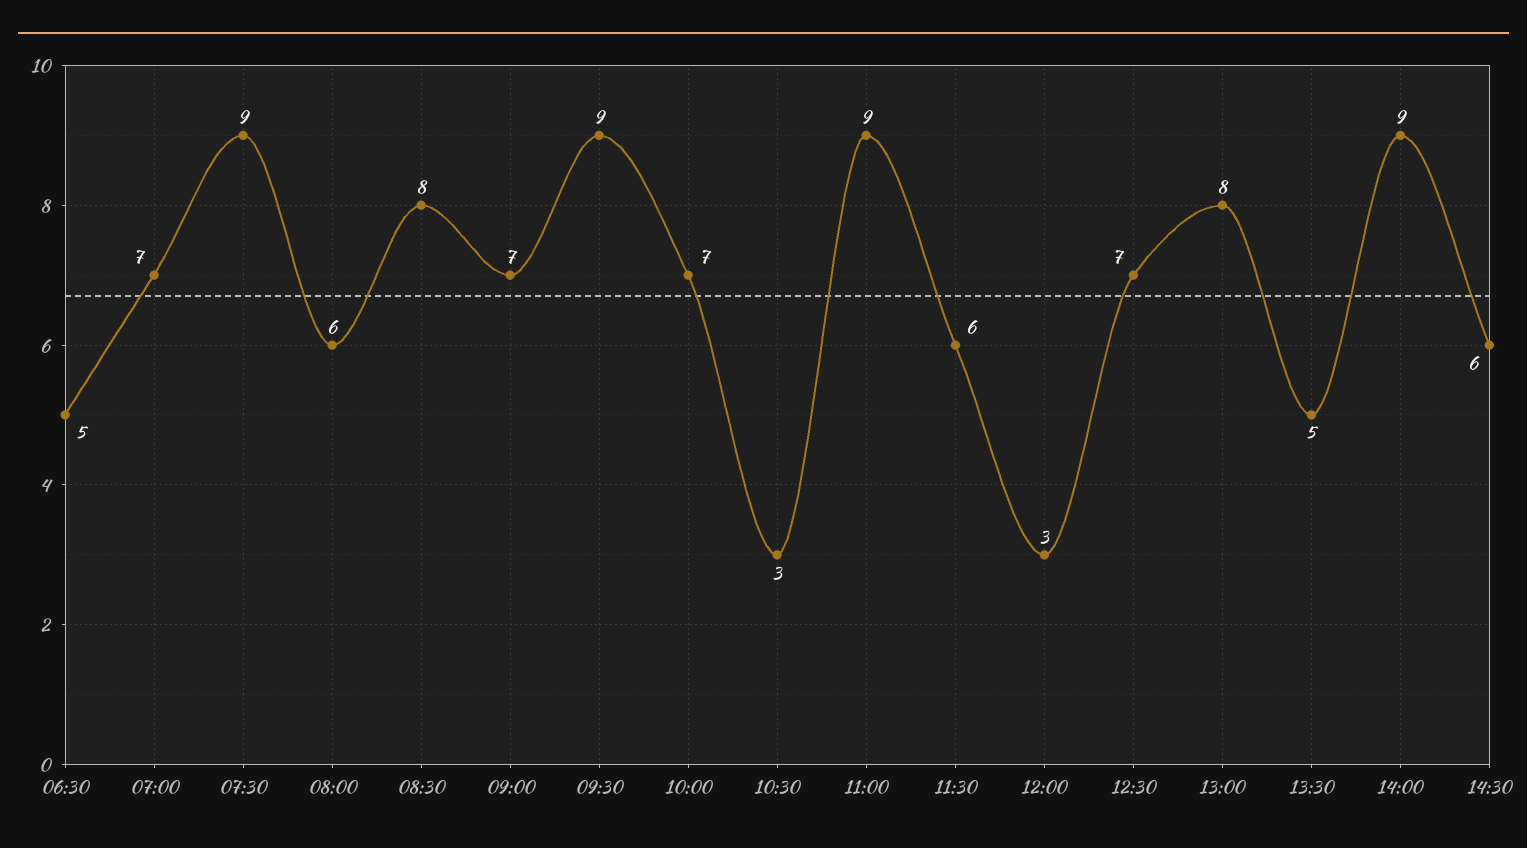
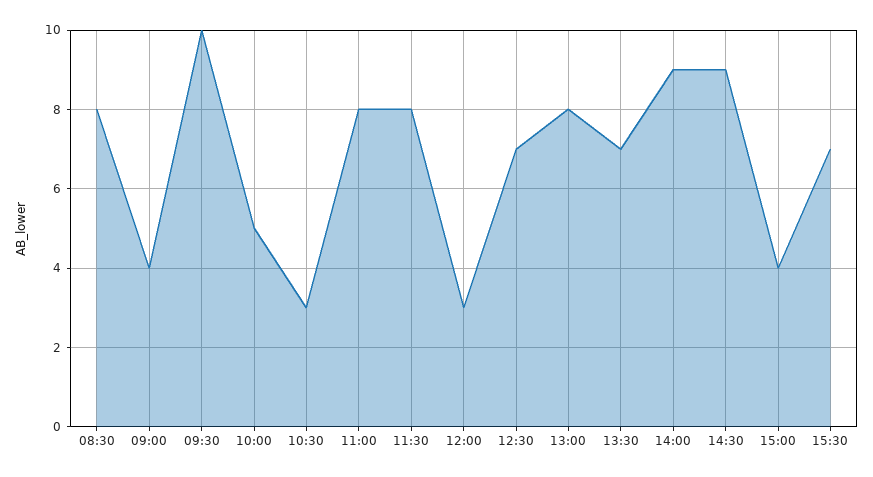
06:30: 5 -> none
07:00: 7 -> none
07:30: 9 -> none
08:00: 6 -> none
09:00: 7 -> 4
09:30: 9 -> 10
10:00: 7 -> 5
11:00: 9 -> 8
11:30: 6 -> 8
13:30: 5 -> 7
14:30: 6 -> 9
15:00: none -> 4
15:30: none -> 7

